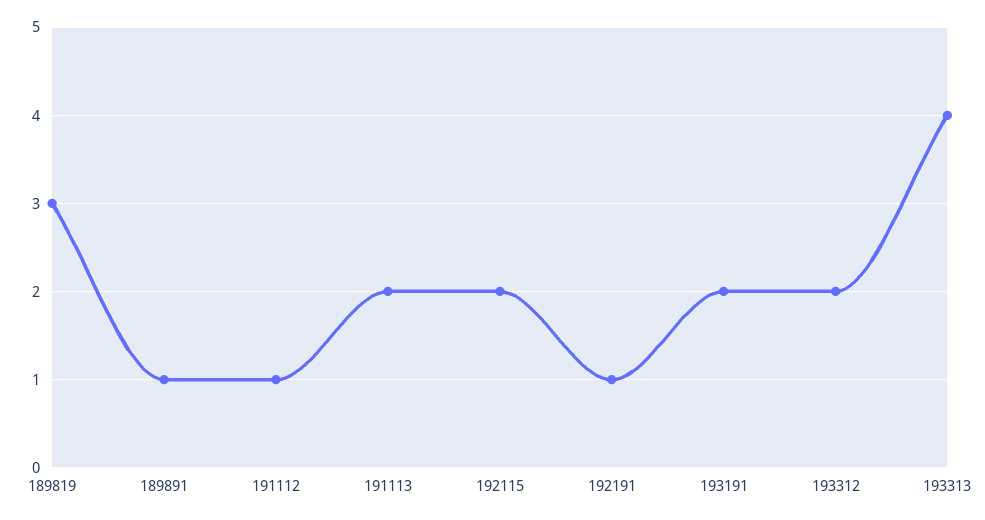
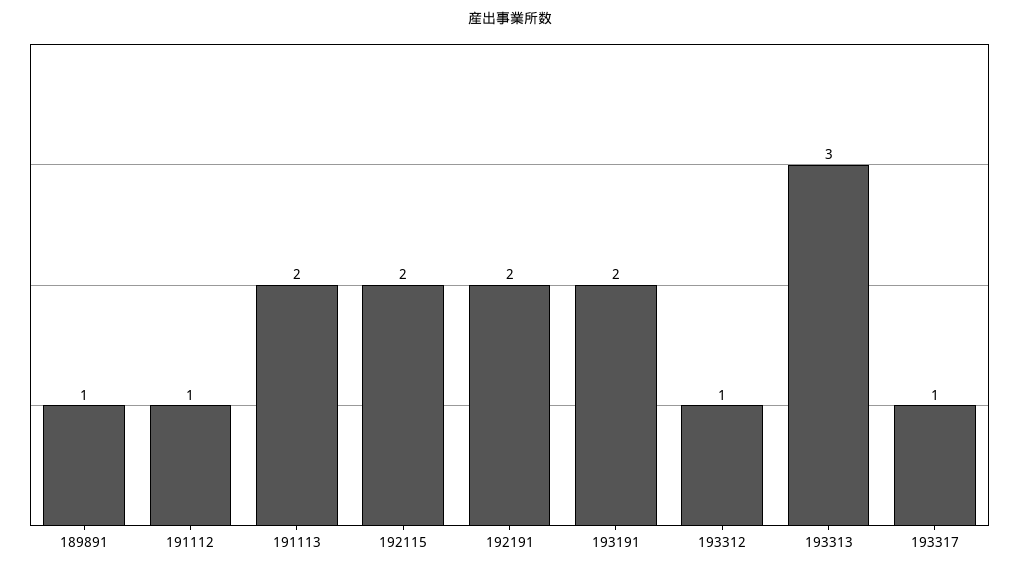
189819: 3 -> none
192191: 1 -> 2
193312: 2 -> 1
193313: 4 -> 3
193317: none -> 1

